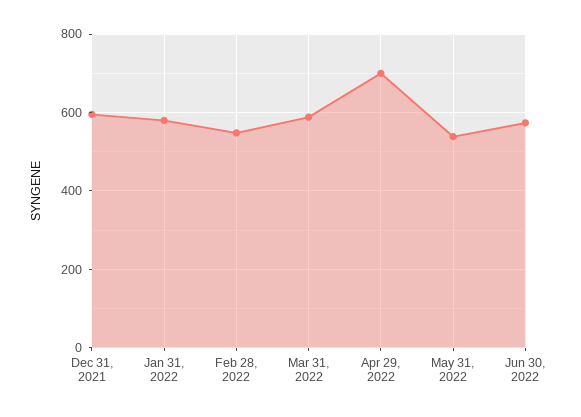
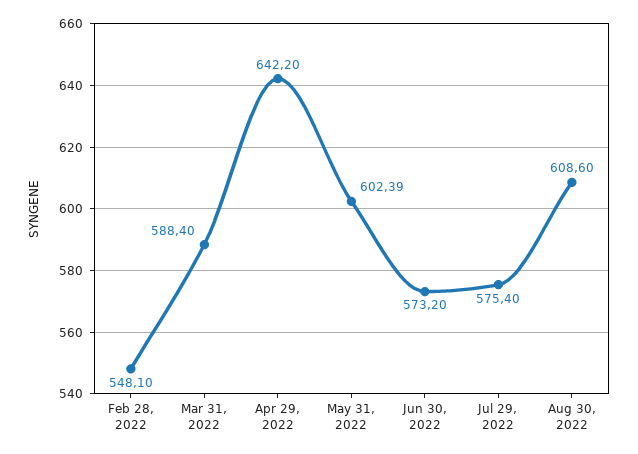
Dec 31, 2021: 600 -> none
Jan 31, 2022: 580 -> none
Apr 29, 2022: 700 -> 642.2
May 31, 2022: 540 -> 602.39
Jul 29, 2022: none -> 575.4
Aug 30, 2022: none -> 608.6

